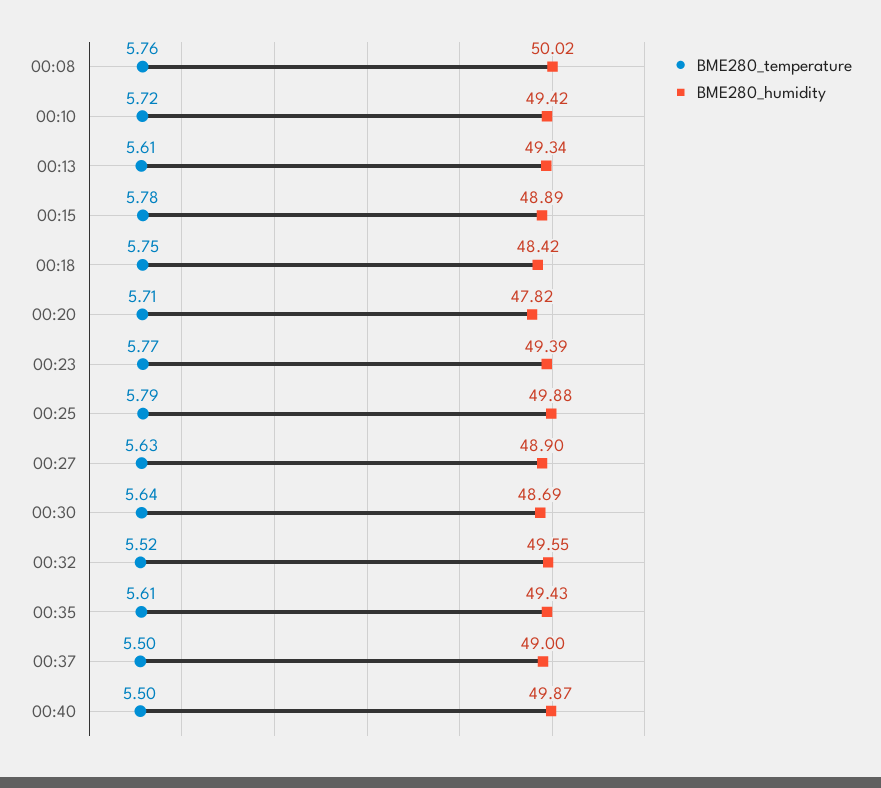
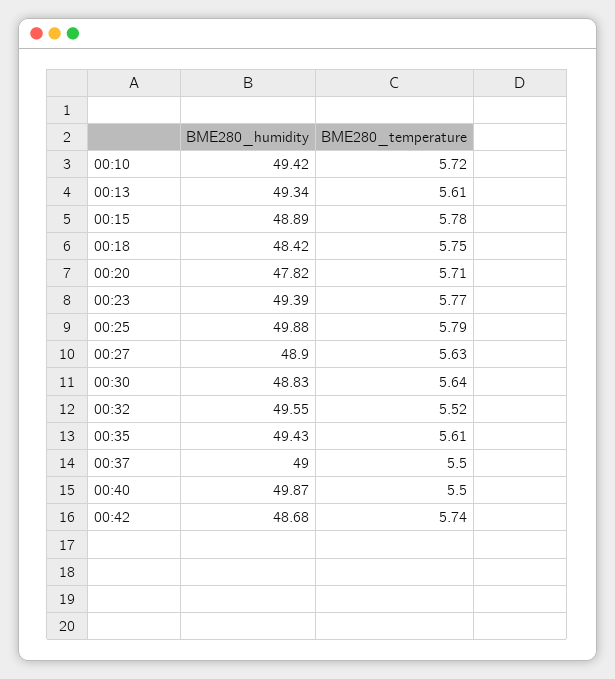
BME280_temperature, 00:08: 5.76 -> none
BME280_humidity, 00:08: 50.02 -> none
BME280_humidity, 00:30: 48.69 -> 48.83
BME280_humidity, 00:42: none -> 48.68
BME280_temperature, 00:42: none -> 5.74

